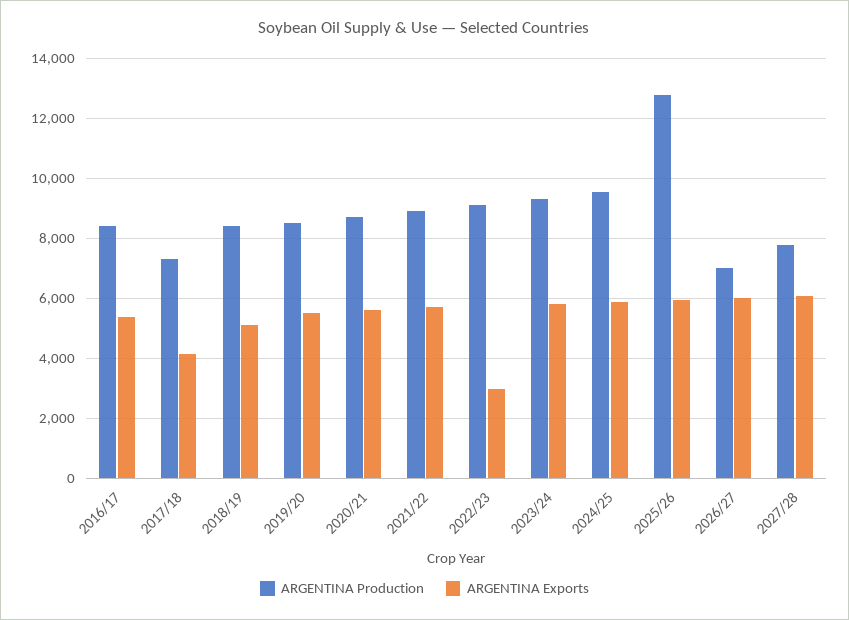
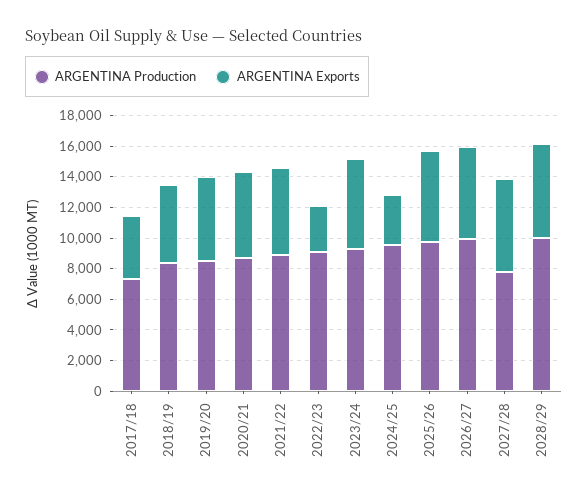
ARGENTINA Production, 2016/17: 8400 -> none
ARGENTINA Exports, 2016/17: 5400 -> none
ARGENTINA Exports, 2024/25: 5800 -> 3000
ARGENTINA Production, 2025/26: 12800 -> 10000
ARGENTINA Production, 2026/27: 7000 -> 10000
ARGENTINA Production, 2028/29: none -> 10000
ARGENTINA Exports, 2028/29: none -> 6000

